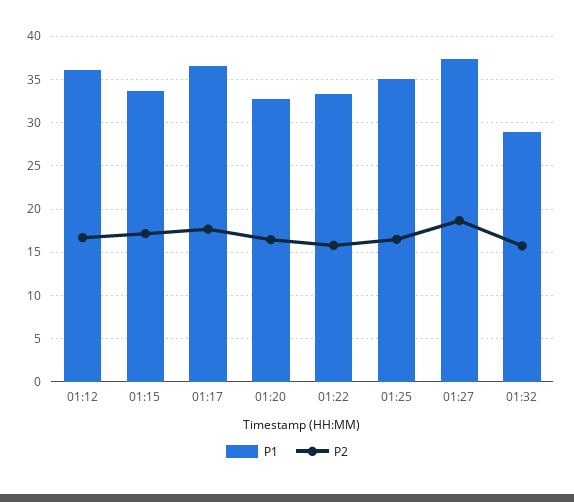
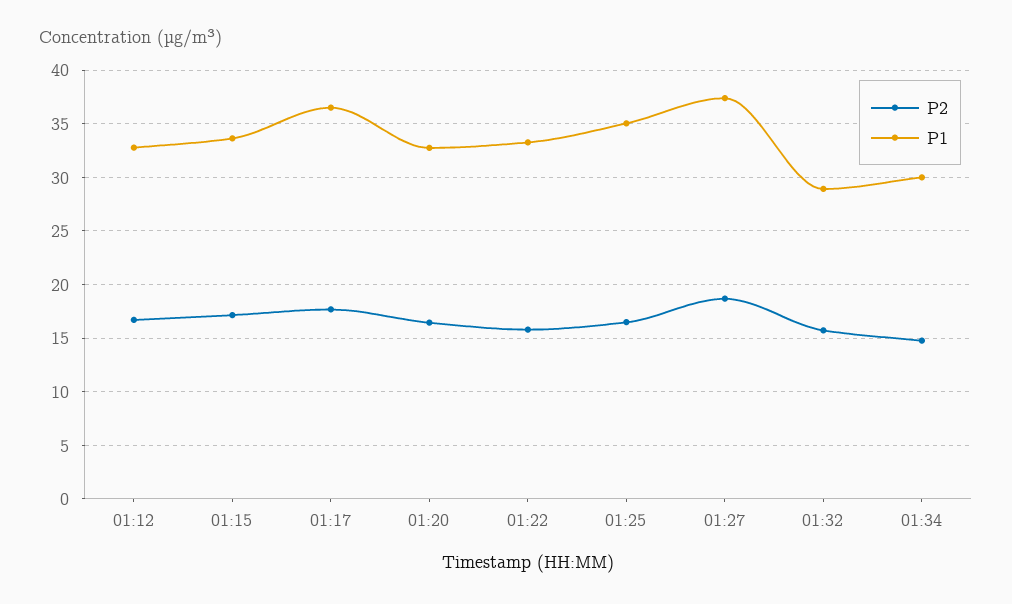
P1, 01:12: 36 -> 33
P2, 01:34: none -> 15
P1, 01:34: none -> 30

